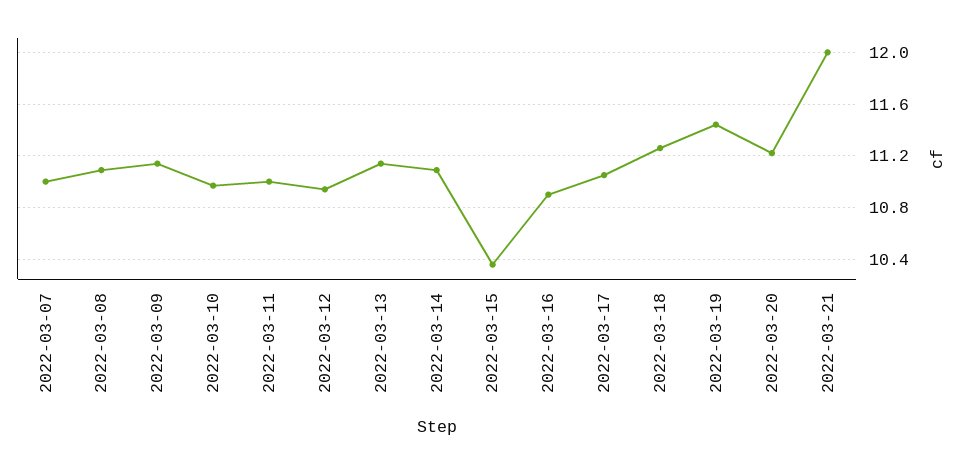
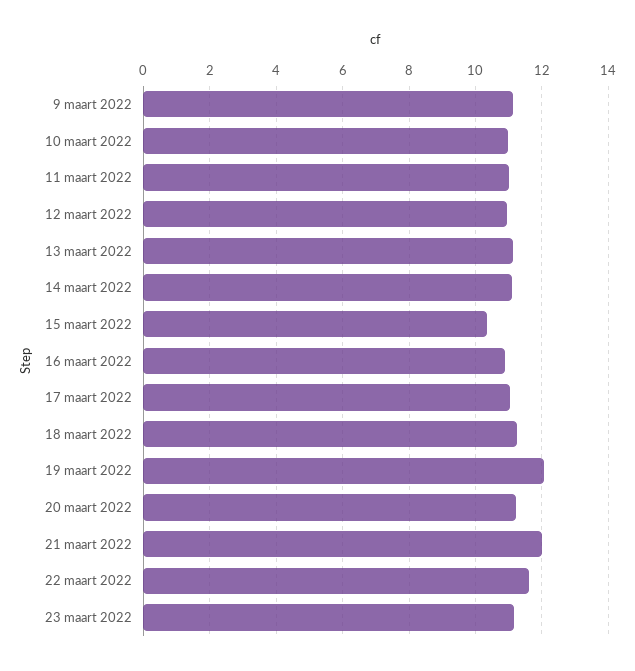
2022-03-07: 11 -> none
2022-03-08: 11.1 -> none
2022-03-19: 11.45 -> 12
22 maart 2022: none -> 11.6
23 maart 2022: none -> 11.2

